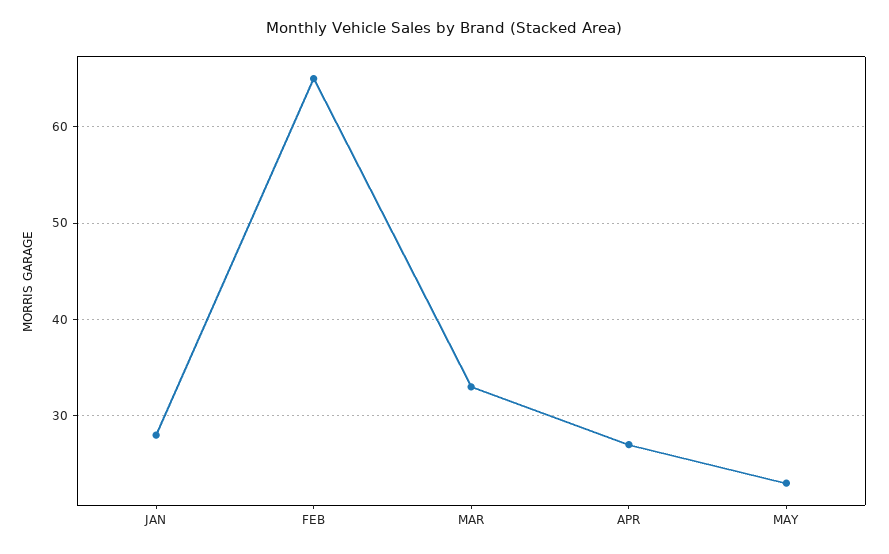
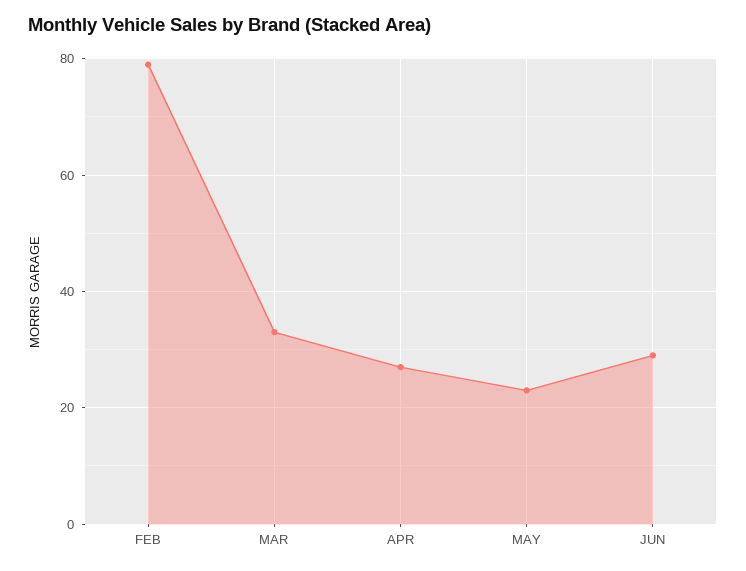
JAN: 28 -> none
FEB: 65 -> 80
JUN: none -> 30

